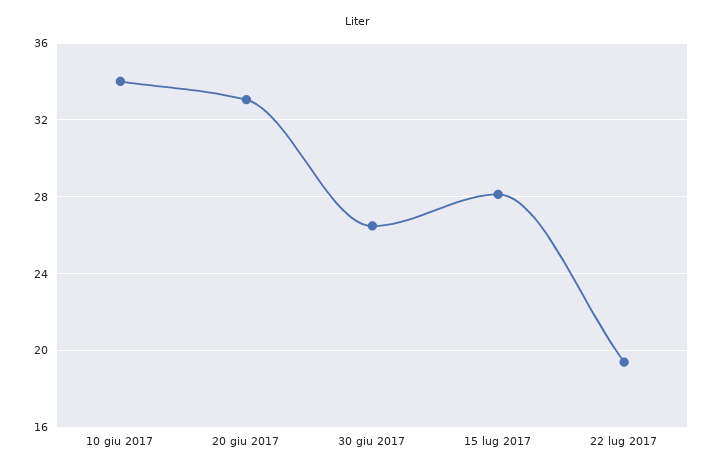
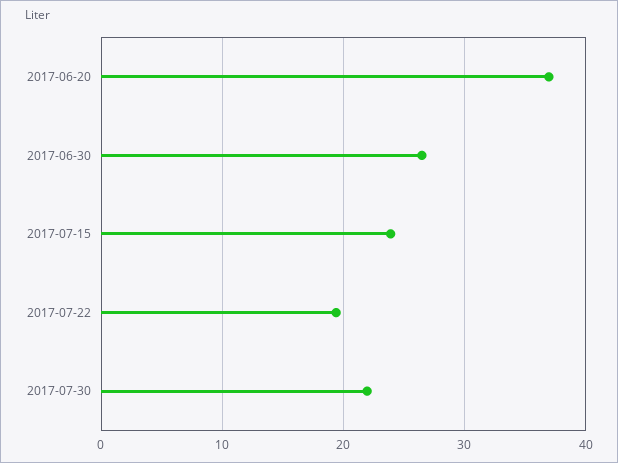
10 giu 2017: 34 -> none
20 giu 2017: 33 -> 37
15 lug 2017: 28 -> 24
2017-07-30: none -> 22

